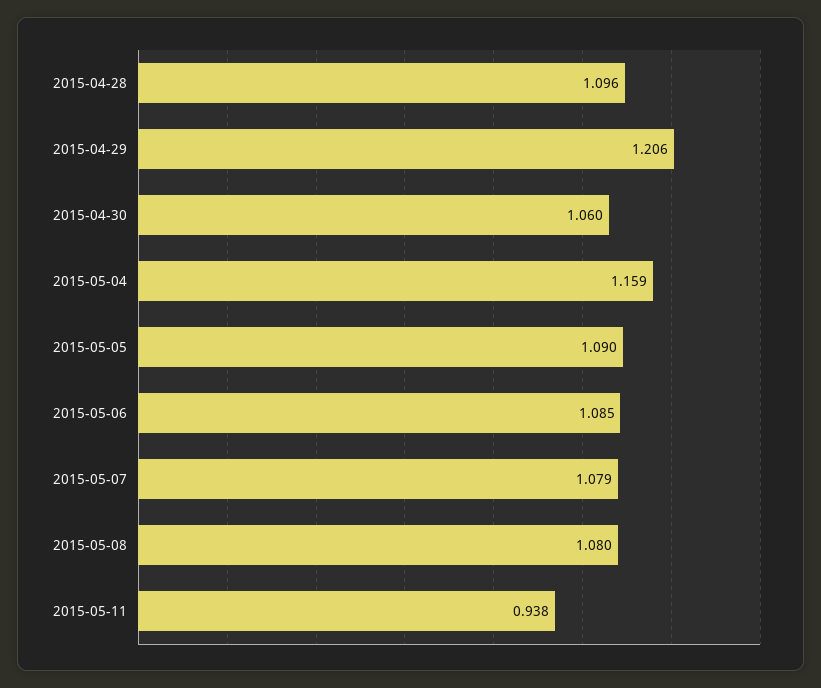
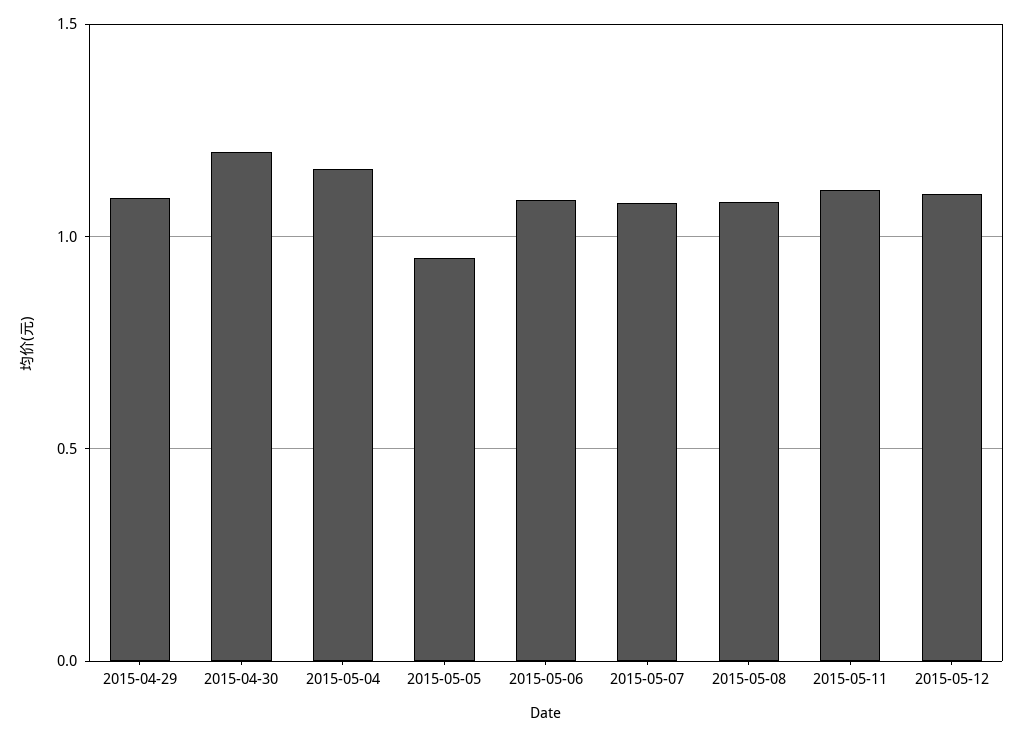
2015-04-28: 1.096 -> none
2015-04-29: 1.206 -> 1.1
2015-04-30: 1.06 -> 1.2
2015-05-05: 1.09 -> 0.95
2015-05-11: 0.938 -> 1.1
2015-05-12: none -> 1.1

